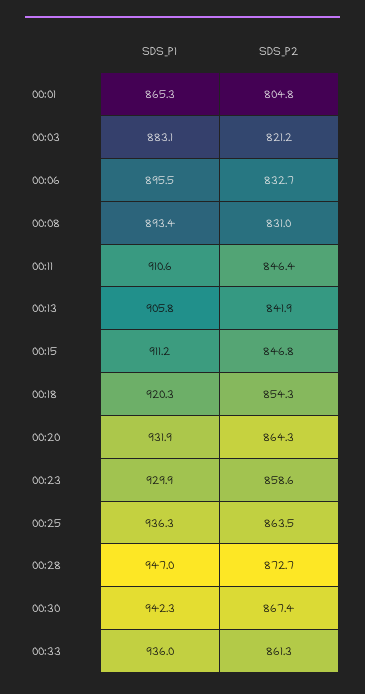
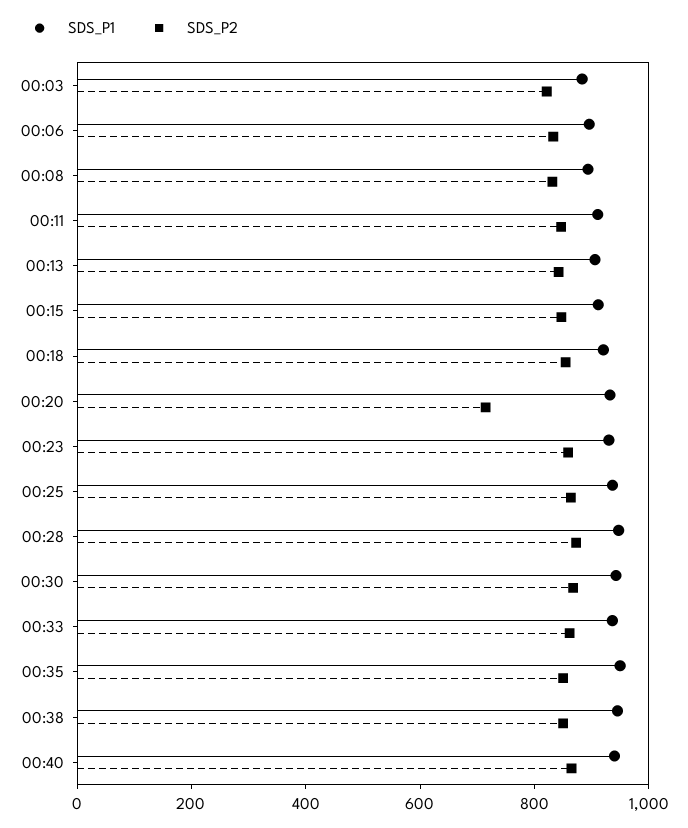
SDS_P1, 00:01: 865.3 -> none
SDS_P2, 00:01: 804.8 -> none
SDS_P2, 00:20: 864.3 -> 700
SDS_P1, 00:35: none -> 950
SDS_P2, 00:35: none -> 850
SDS_P1, 00:38: none -> 950
SDS_P2, 00:38: none -> 850
SDS_P1, 00:40: none -> 950
SDS_P2, 00:40: none -> 850

